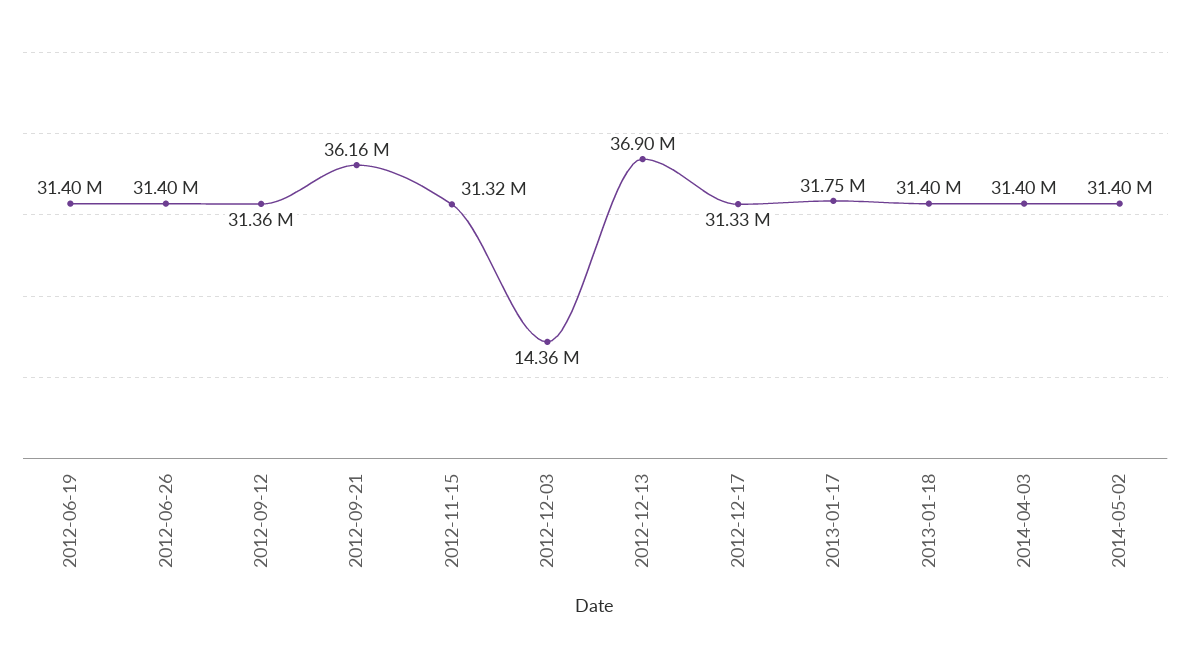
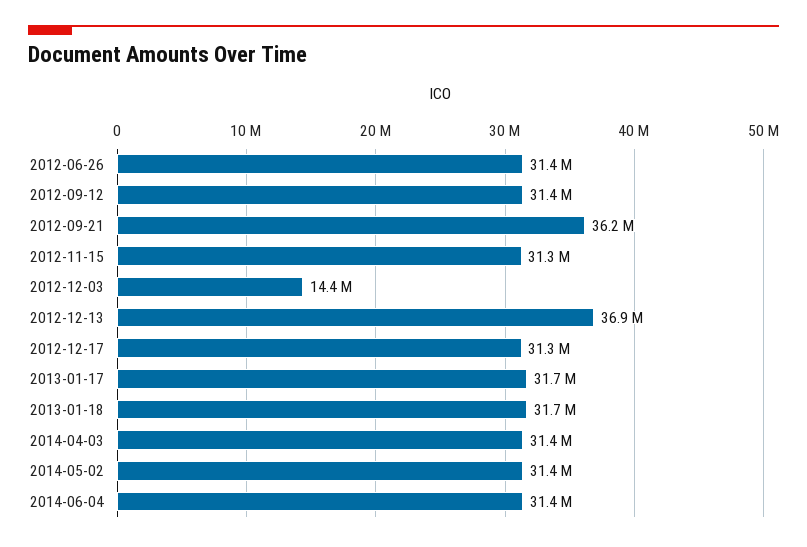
2012-06-19: 31400000 -> none
2013-01-18: 31400000 -> 31700000
2014-06-04: none -> 31400000

